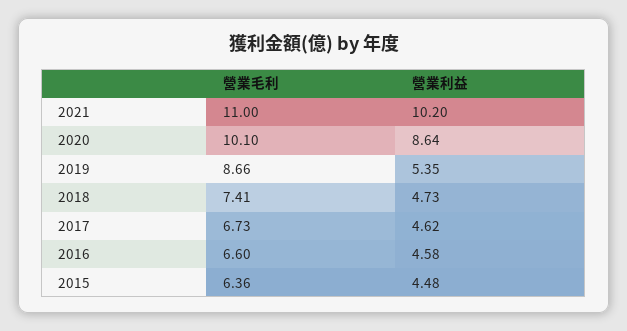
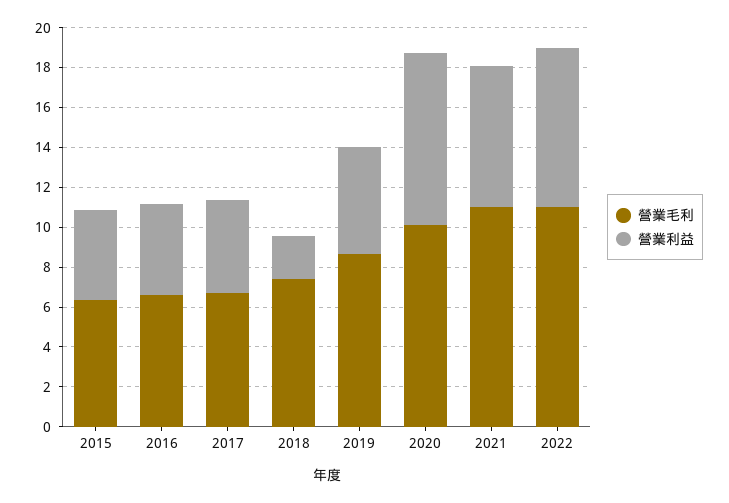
營業利益, 2021: 10.2 -> 7
營業利益, 2018: 4.73 -> 2
營業毛利, 2022: none -> 11
營業利益, 2022: none -> 8

